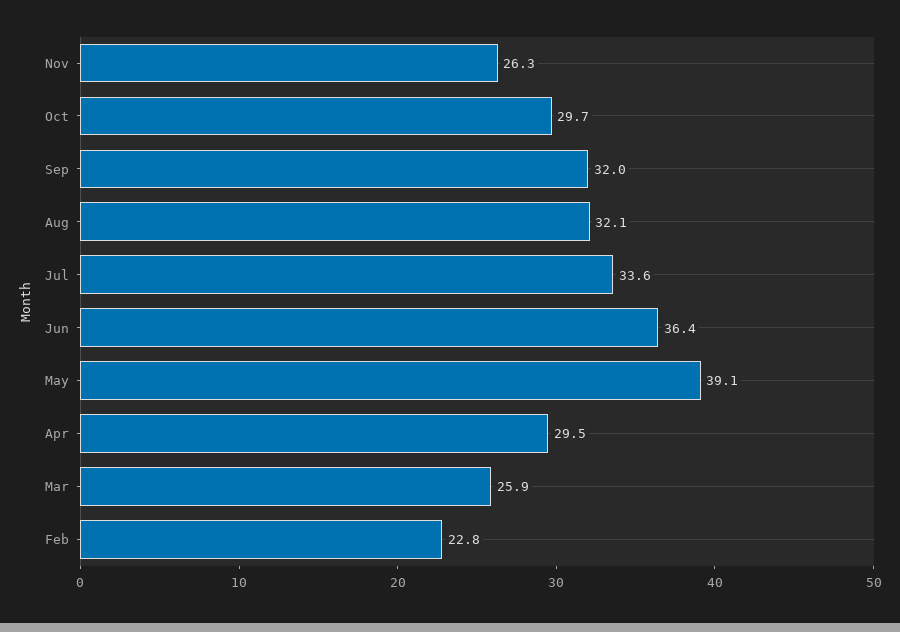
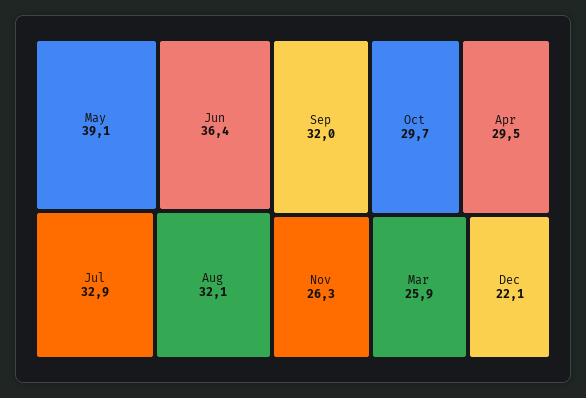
Jul: 33.6 -> 32.9
Feb: 22.8 -> none
Dec: none -> 22.1

